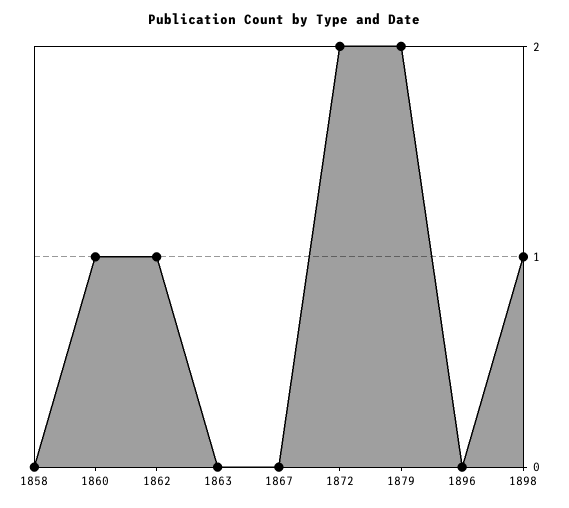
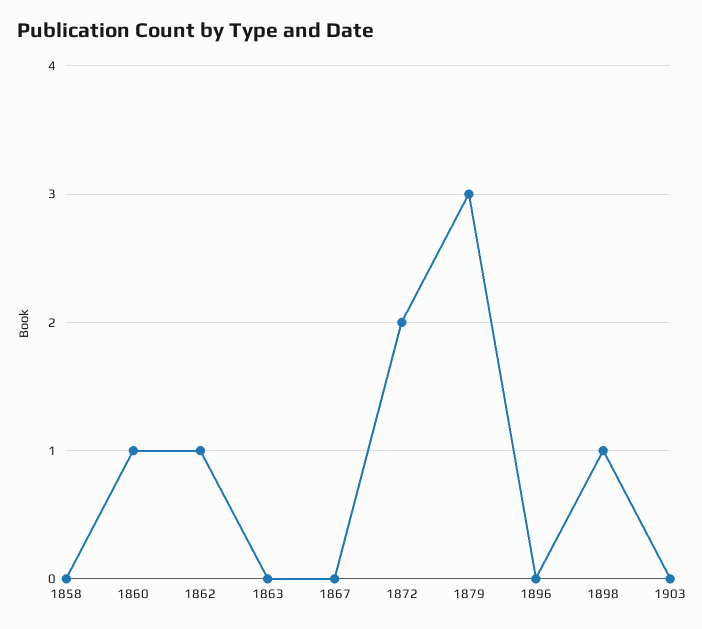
1879: 2 -> 3
1903: none -> 0

